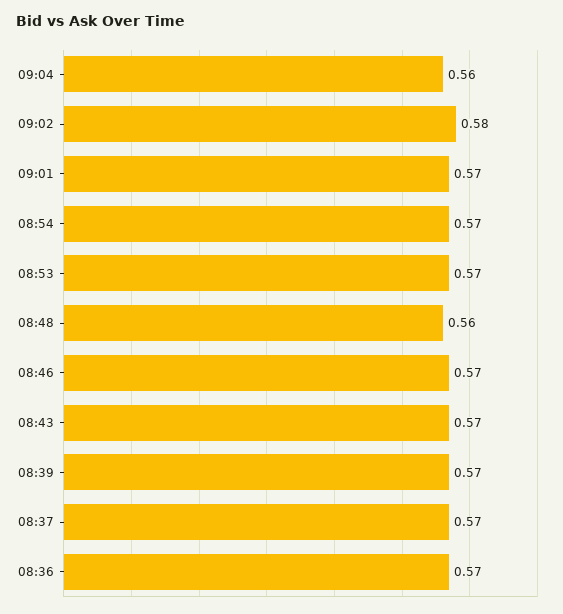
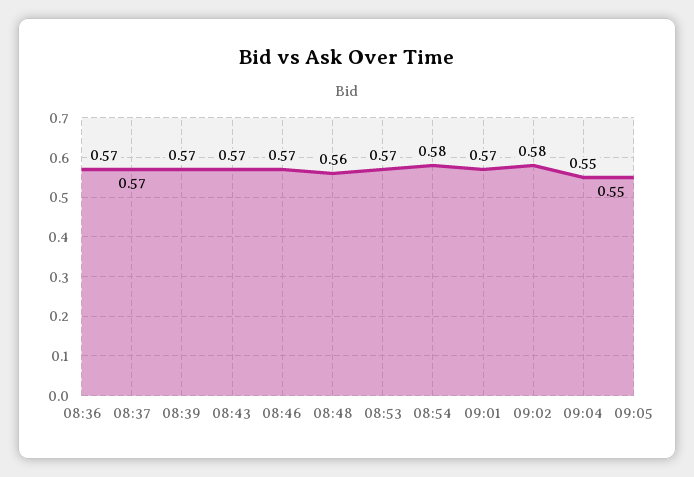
09:04: 0.56 -> 0.55
08:54: 0.57 -> 0.58
09:05: none -> 0.55

